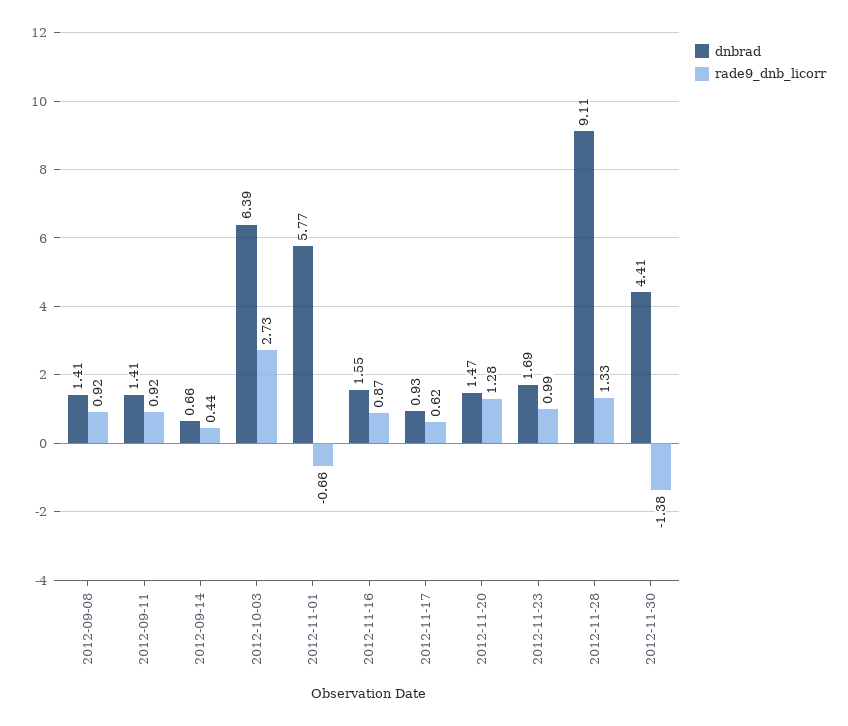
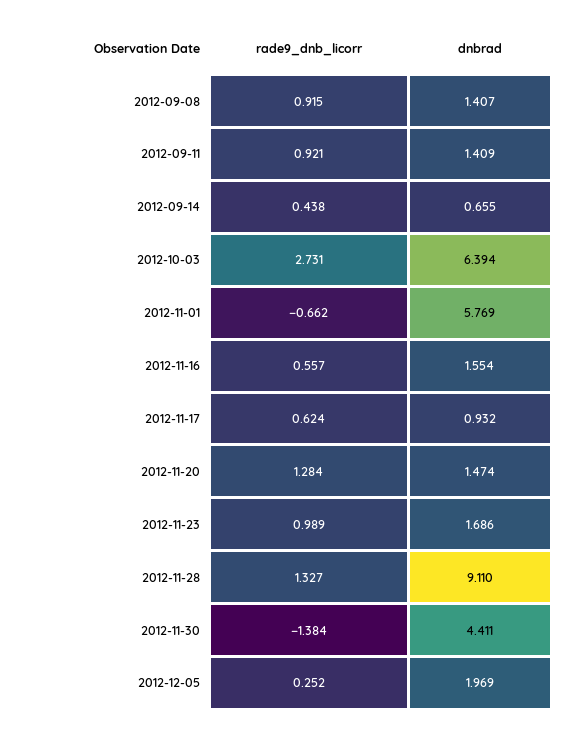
rade9_dnb_licorr, 2012-11-16: 0.87 -> 0.557
rade9_dnb_licorr, 2012-12-05: none -> 0.252
dnbrad, 2012-12-05: none -> 1.969

